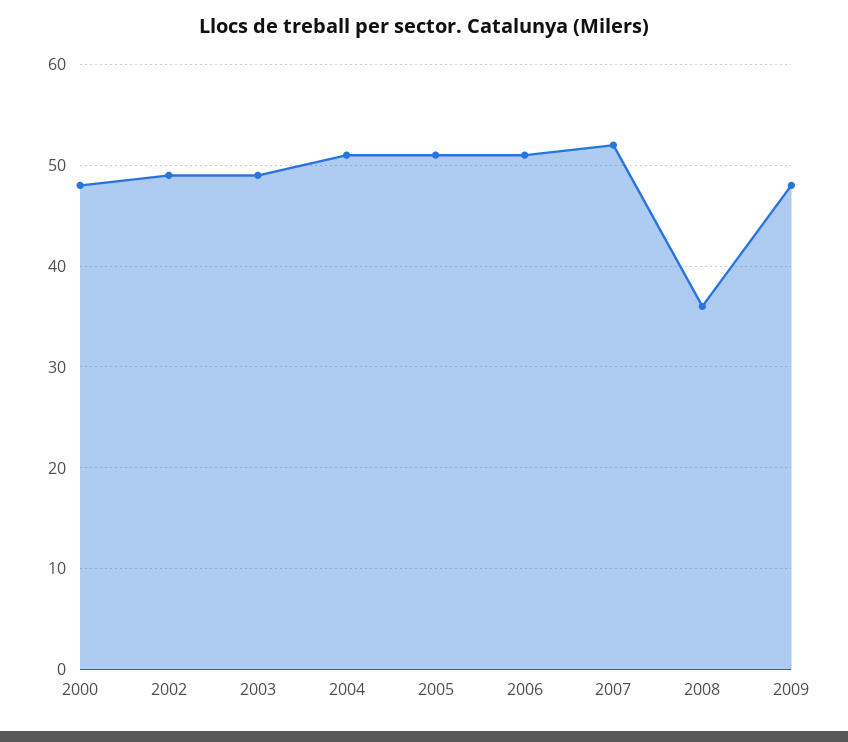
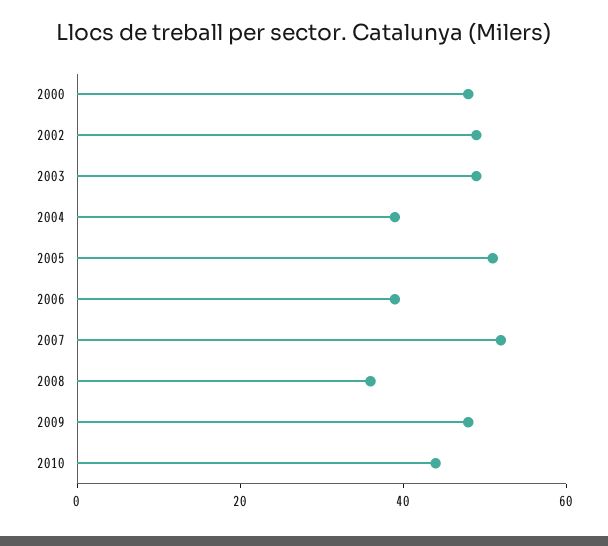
2004: 51 -> 40
2006: 51 -> 40
2010: none -> 45

